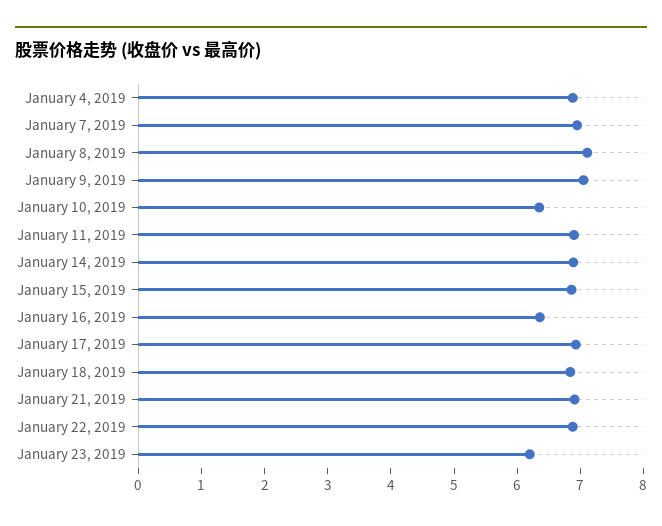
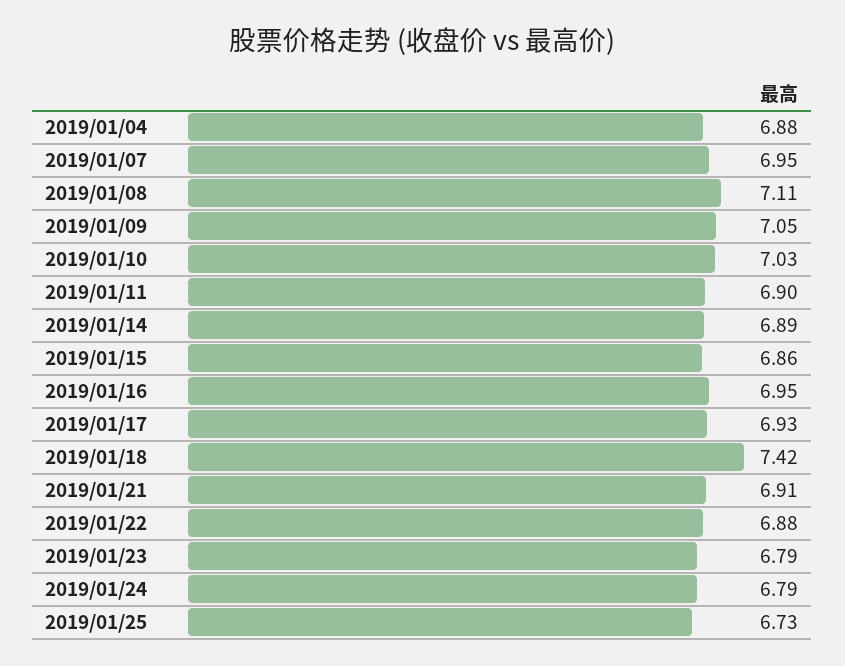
January 10, 2019: 6.4 -> 7.03
January 16, 2019: 6.4 -> 6.95
January 18, 2019: 6.8 -> 7.42
January 23, 2019: 6.2 -> 6.79
2019/01/24: none -> 6.79
2019/01/25: none -> 6.73

